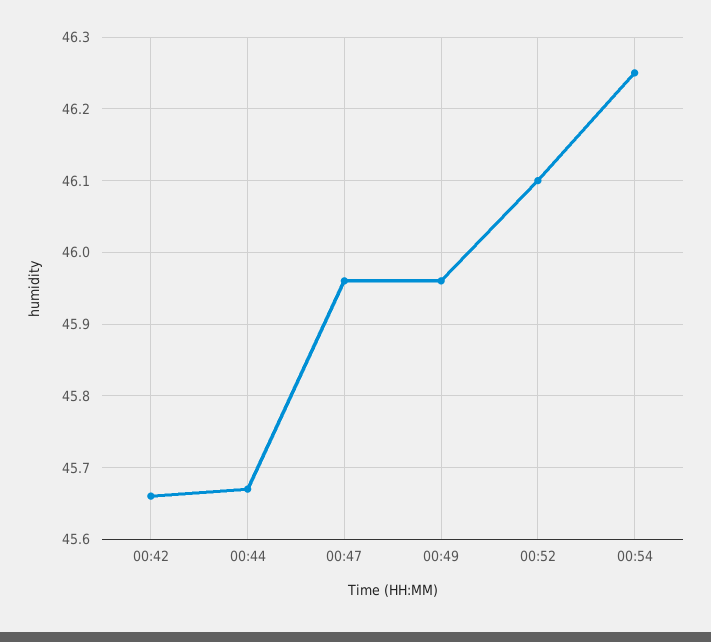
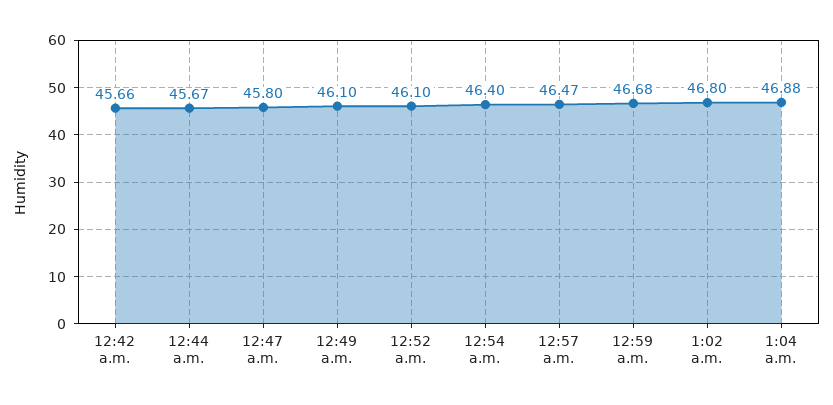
00:47: 45.96 -> 45.8
00:49: 45.96 -> 46.1
00:54: 46.25 -> 46.4
12:57 a.m.: none -> 46.47
12:59 a.m.: none -> 46.68
1:02 a.m.: none -> 46.8
1:04 a.m.: none -> 46.88

